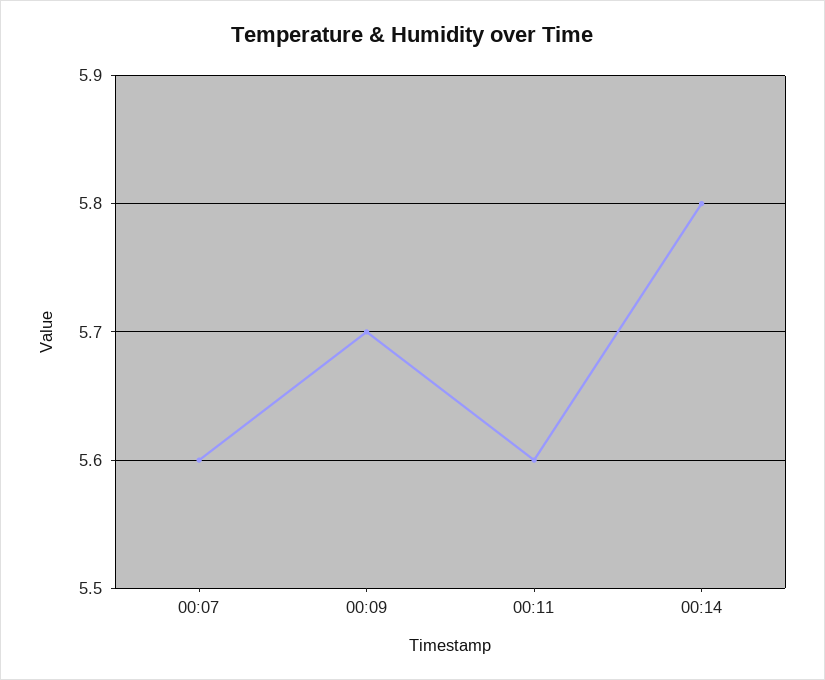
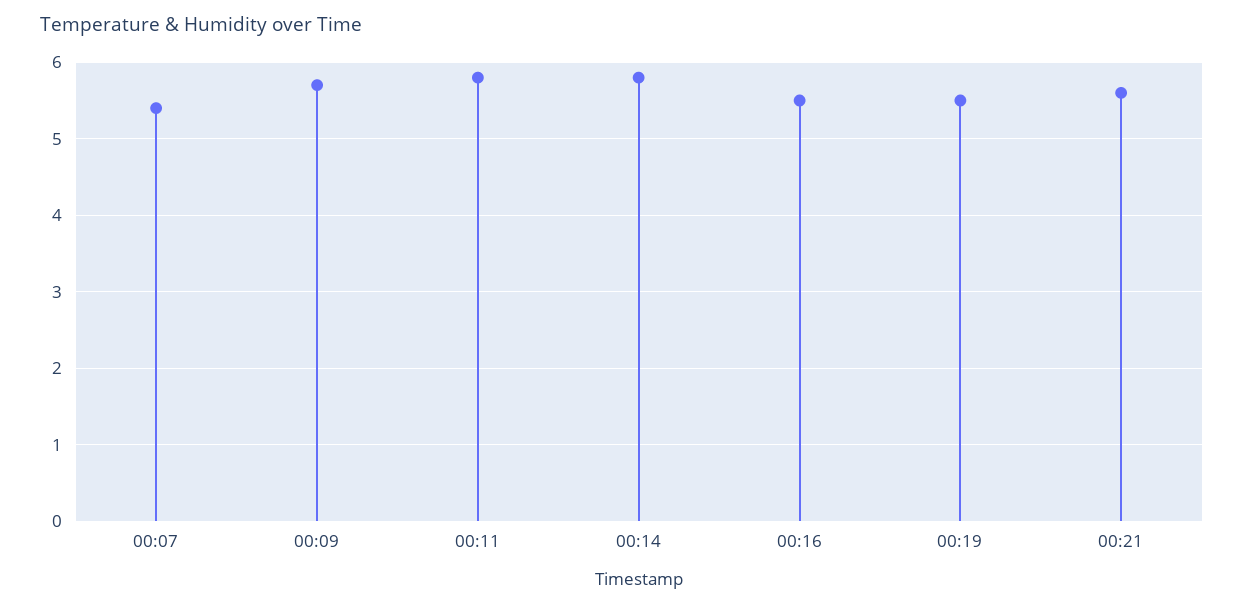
00:07: 5.6 -> 5.4
00:11: 5.6 -> 5.8
00:16: none -> 5.5
00:19: none -> 5.5
00:21: none -> 5.6

